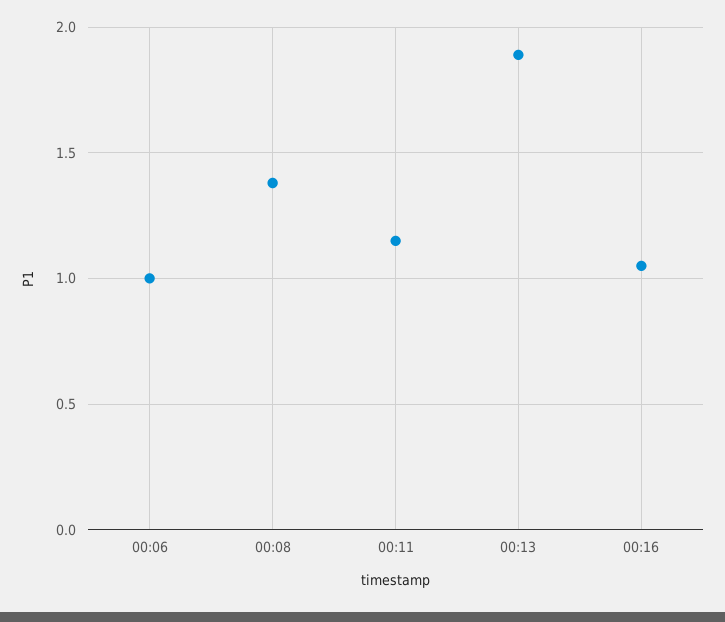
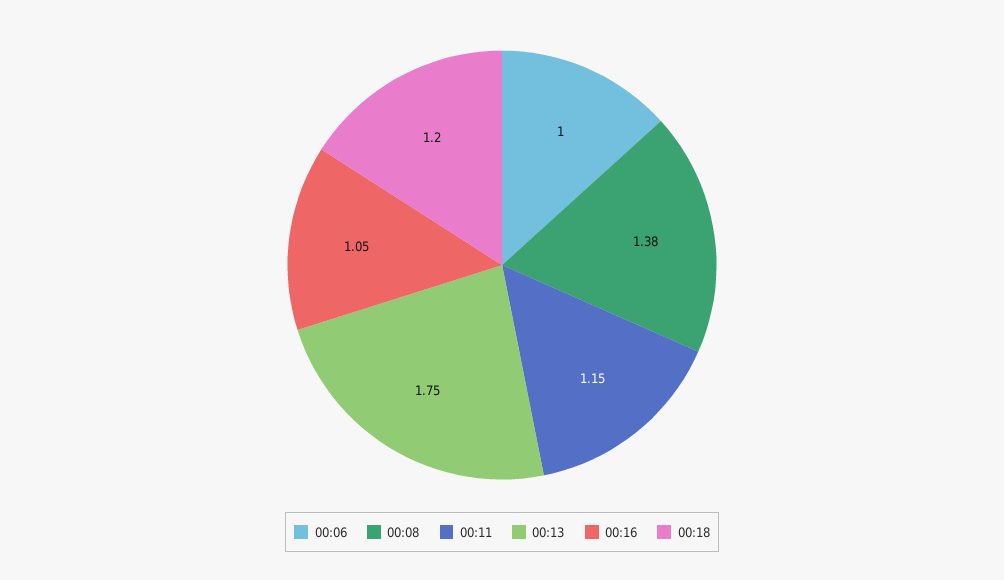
00:13: 1.9 -> 1.75
00:18: none -> 1.2

